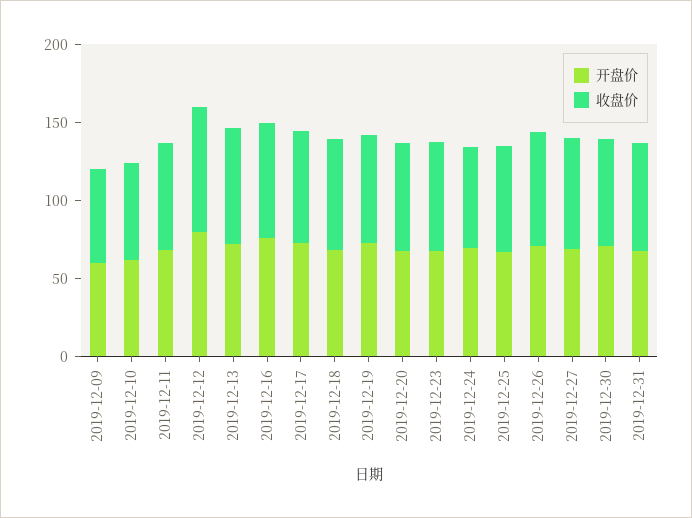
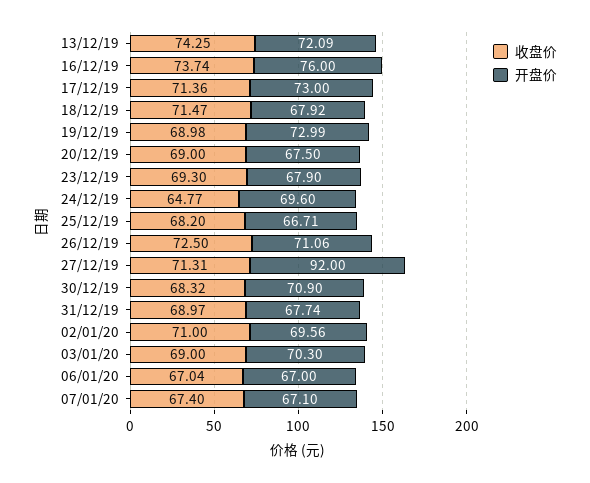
开盘价, 2019-12-09: 60 -> none
收盘价, 2019-12-09: 60 -> none
开盘价, 2019-12-10: 60 -> none
收盘价, 2019-12-10: 60 -> none
开盘价, 2019-12-11: 70 -> none
收盘价, 2019-12-11: 70 -> none
开盘价, 2019-12-12: 80 -> none
收盘价, 2019-12-12: 80 -> none
开盘价, 2019-12-27: 70 -> 92
收盘价, 02/01/20: none -> 71
开盘价, 02/01/20: none -> 69.56
收盘价, 03/01/20: none -> 69
开盘价, 03/01/20: none -> 70.3
收盘价, 06/01/20: none -> 67.04
开盘价, 06/01/20: none -> 67
收盘价, 07/01/20: none -> 67.4
开盘价, 07/01/20: none -> 67.1

